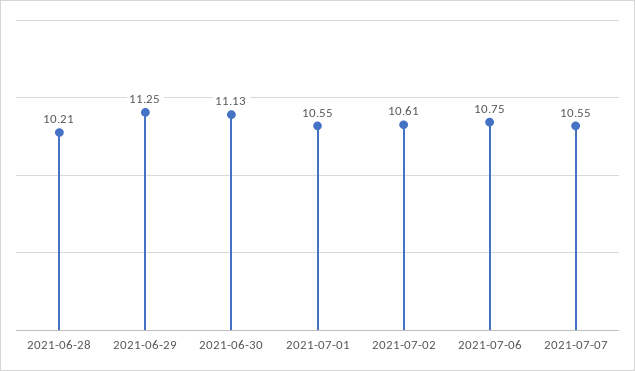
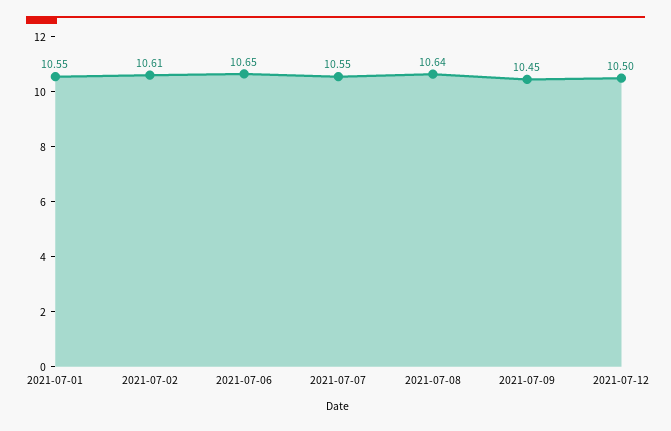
2021-06-28: 10.21 -> none
2021-06-29: 11.25 -> none
2021-06-30: 11.13 -> none
2021-07-06: 10.75 -> 10.65
2021-07-08: none -> 10.64
2021-07-09: none -> 10.45
2021-07-12: none -> 10.5

